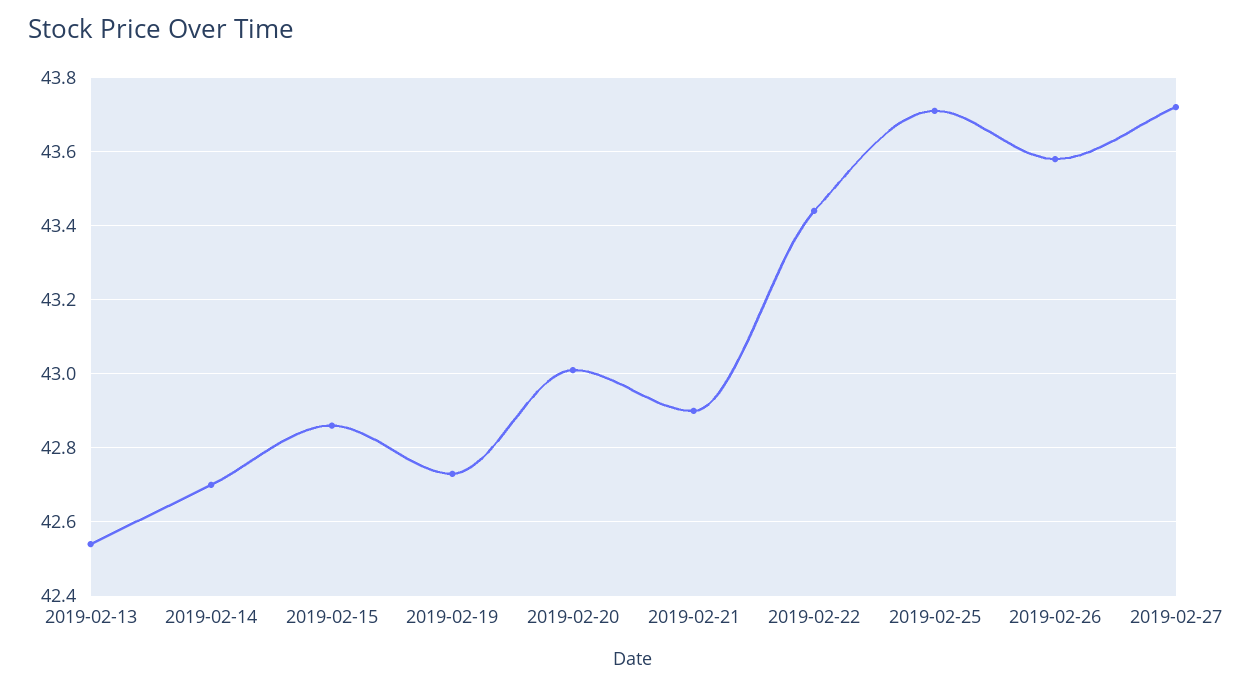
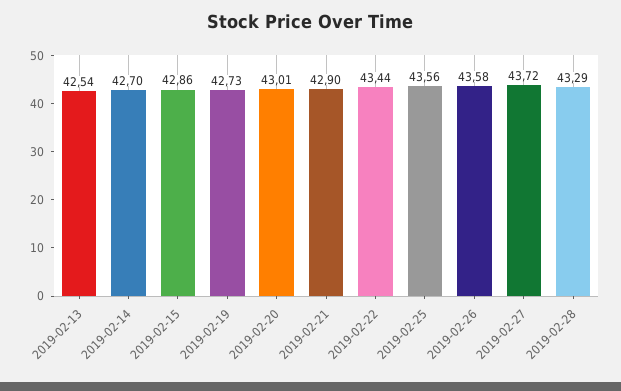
2019-02-25: 43.7 -> 43.56
2019-02-28: none -> 43.29

